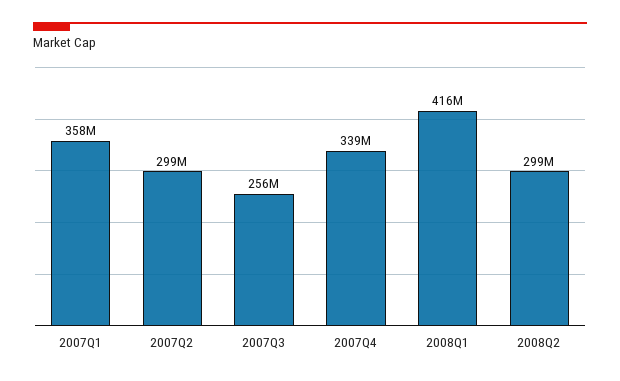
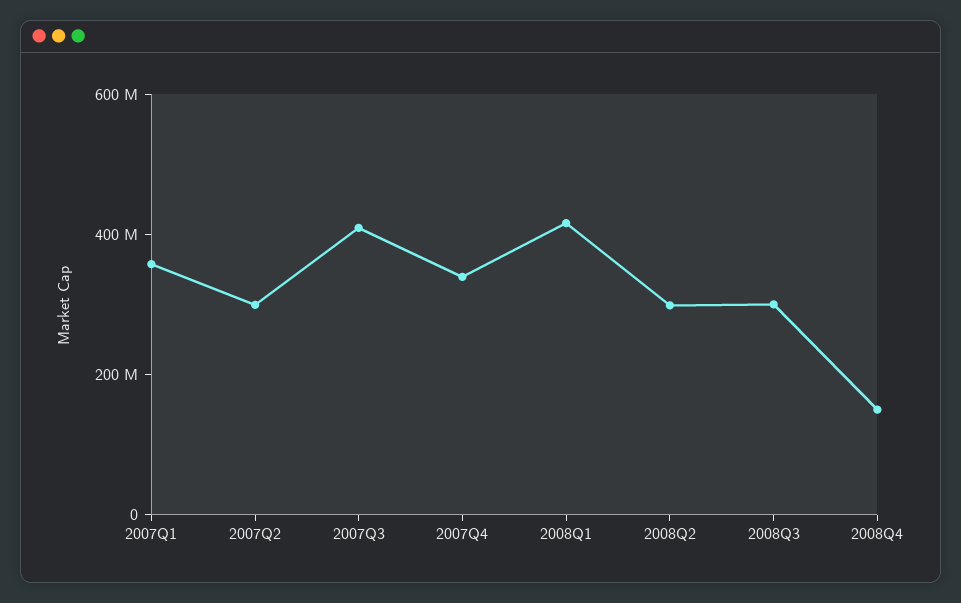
2007Q3: 256000000 -> 400000000
2008Q3: none -> 300000000
2008Q4: none -> 150000000

